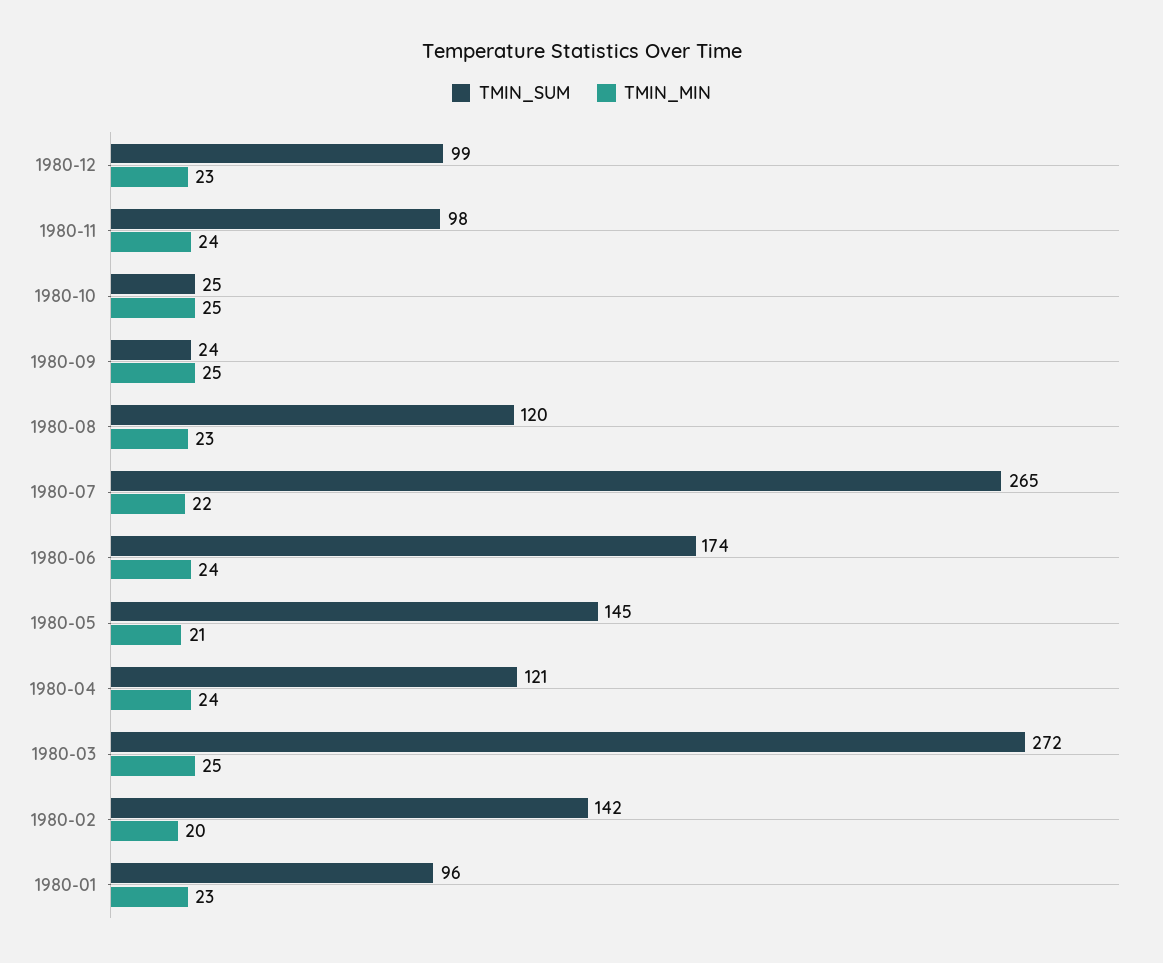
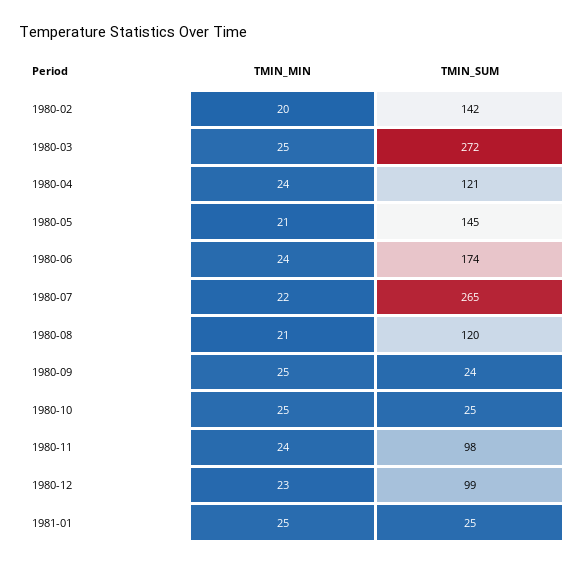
TMIN_MIN, 1980-08: 23 -> 21
TMIN_SUM, 1980-01: 96 -> none
TMIN_MIN, 1980-01: 23 -> none
TMIN_MIN, 1981-01: none -> 25
TMIN_SUM, 1981-01: none -> 25

